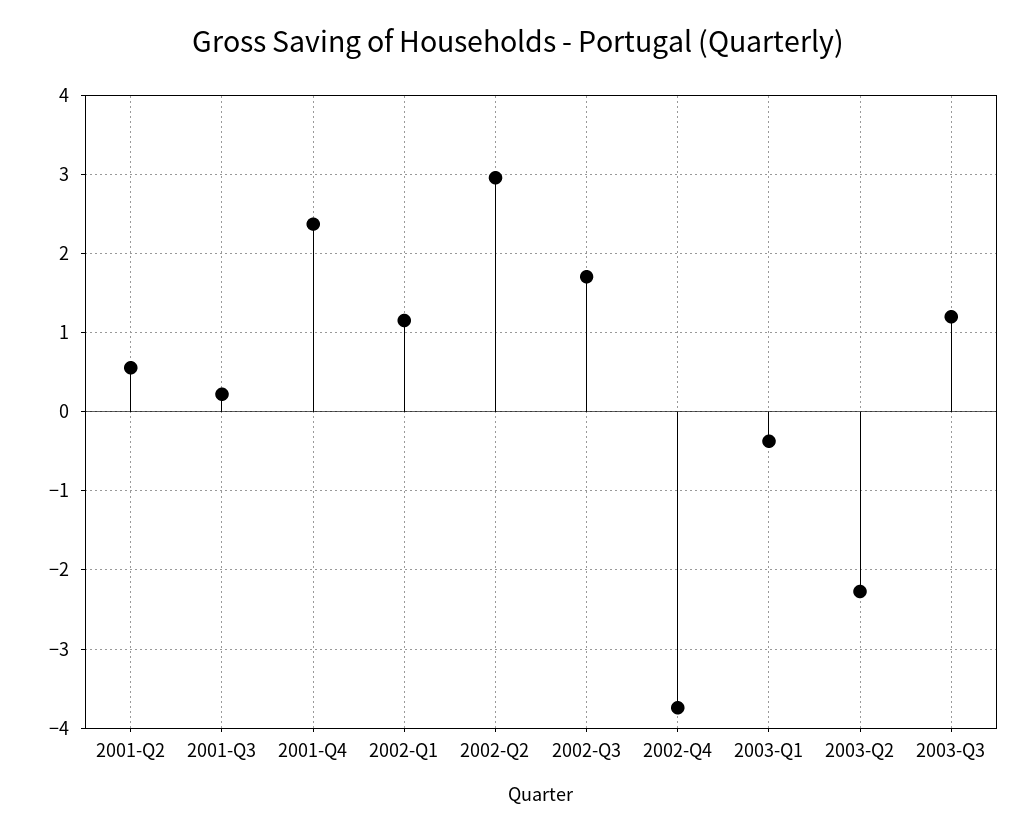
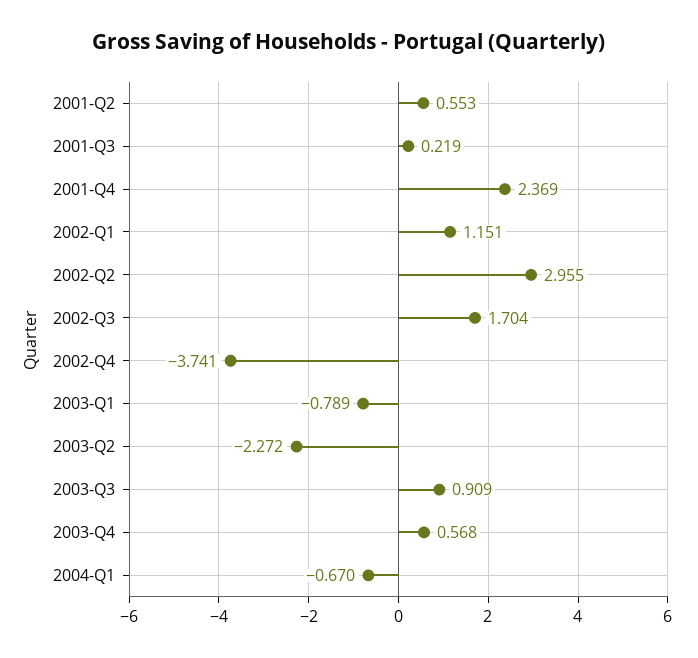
2003-Q1: -0.4 -> -0.789
2003-Q3: 1.2 -> 0.909
2003-Q4: none -> 0.568
2004-Q1: none -> -0.67

